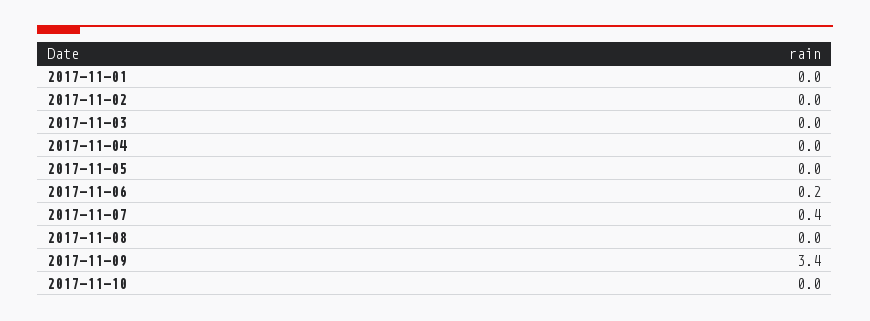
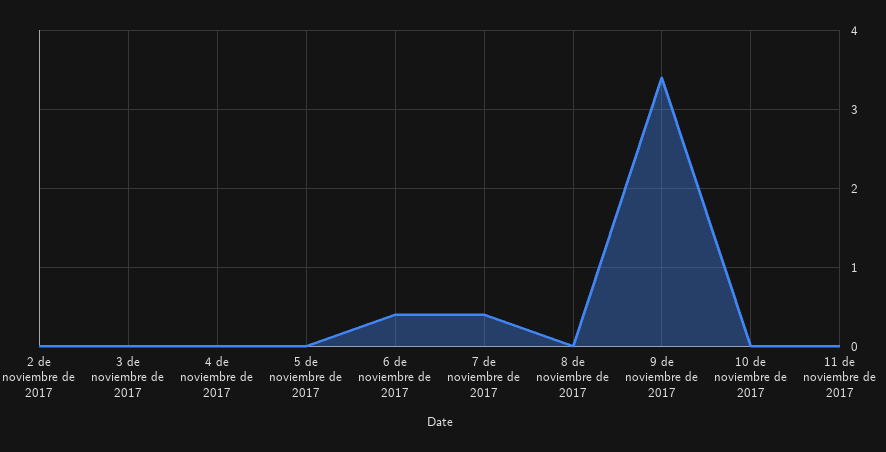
2017-11-01: 0 -> none
2017-11-06: 0.2 -> 0.4
11 de noviembre de 2017: none -> 0

